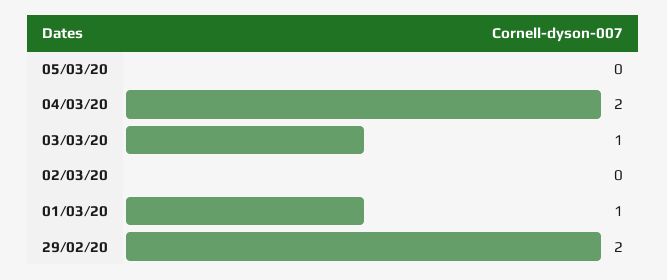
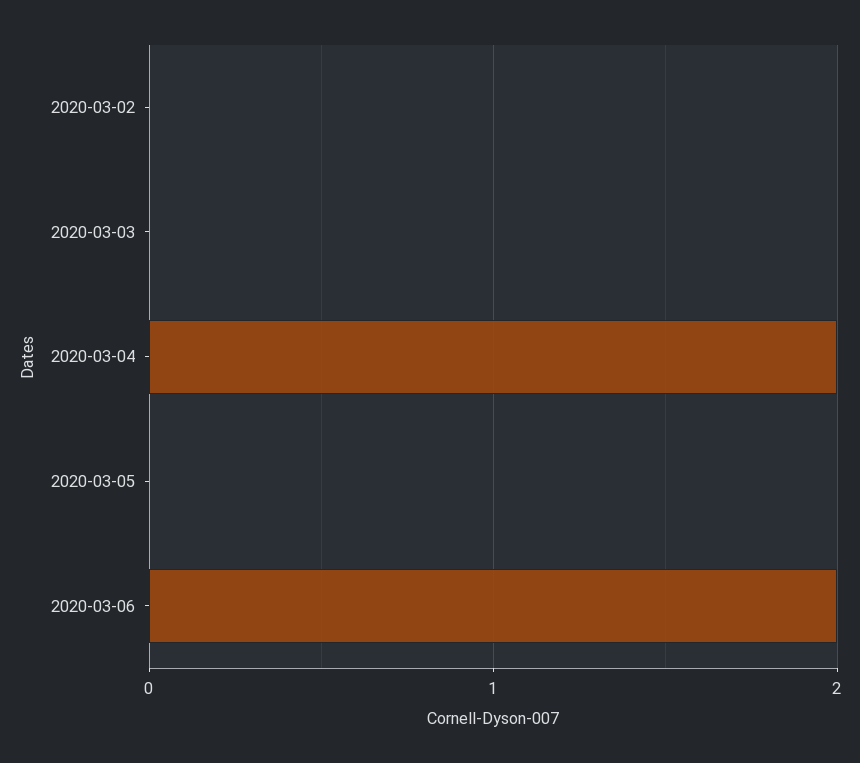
03/03/20: 1 -> 0
01/03/20: 1 -> none
29/02/20: 2 -> none
2020-03-06: none -> 2

